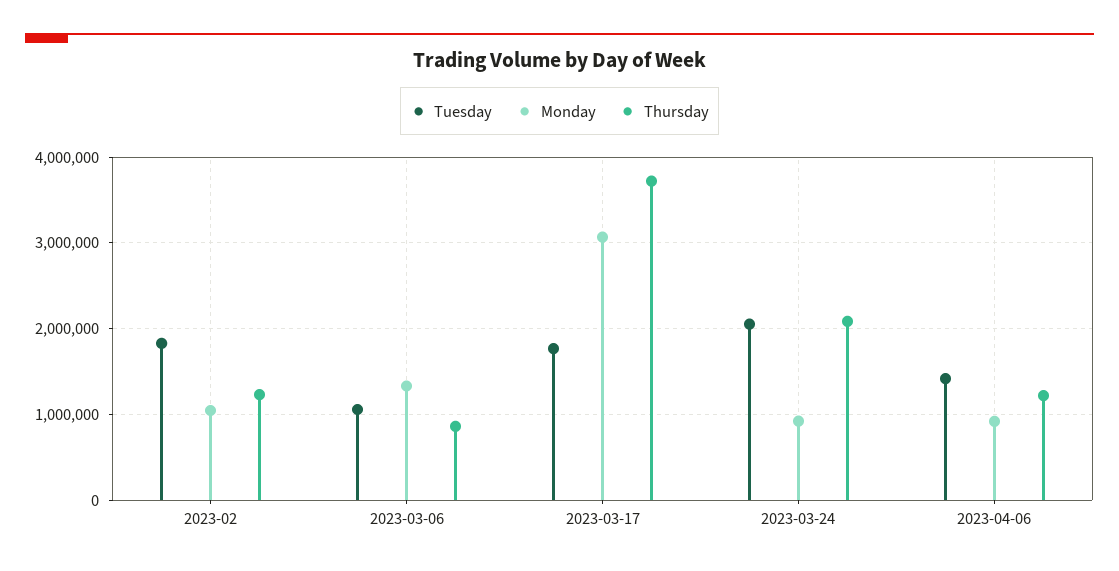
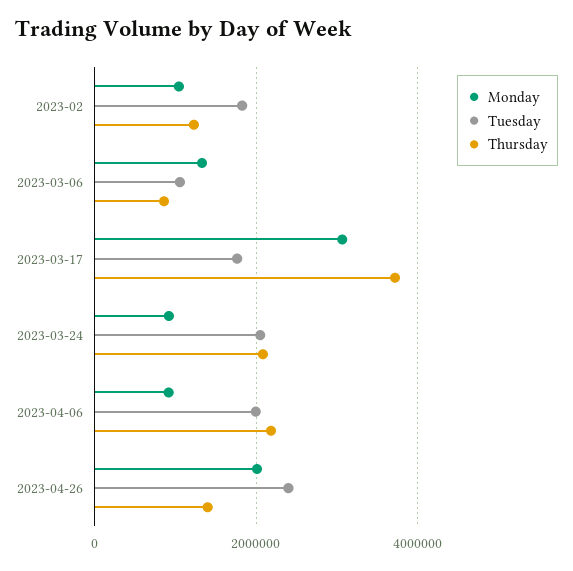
Tuesday, 2023-04-06: 1400000 -> 2000000
Thursday, 2023-04-06: 1200000 -> 2200000
Monday, 2023-04-26: none -> 2000000
Tuesday, 2023-04-26: none -> 2400000
Thursday, 2023-04-26: none -> 1400000

